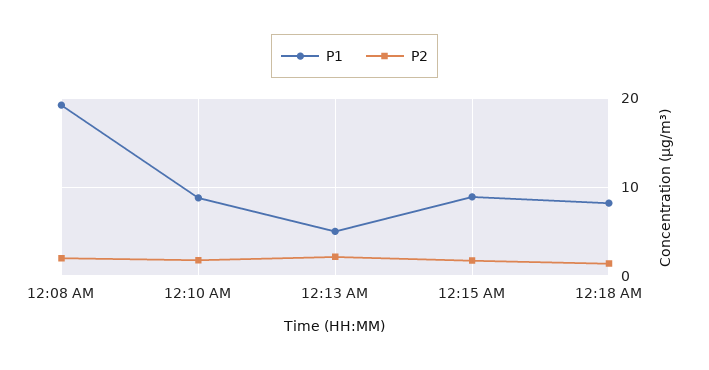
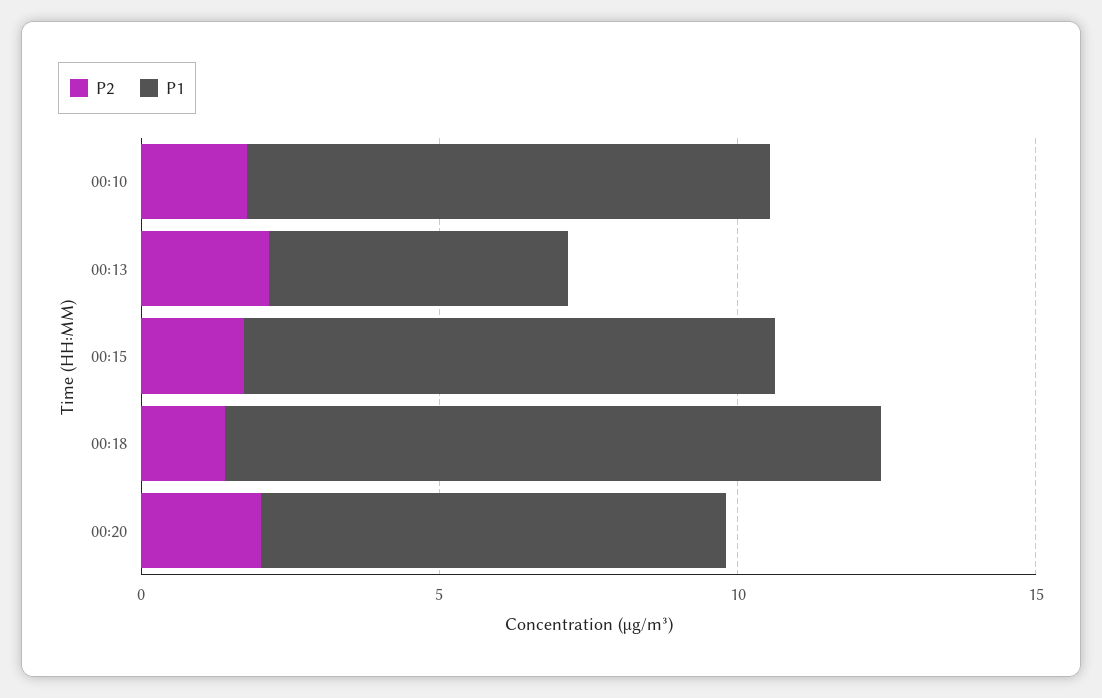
P1, 12:08 AM: 19 -> none
P2, 12:08 AM: 2 -> none
P1, 12:18 AM: 8 -> 11
P2, 00:20: none -> 2
P1, 00:20: none -> 8

